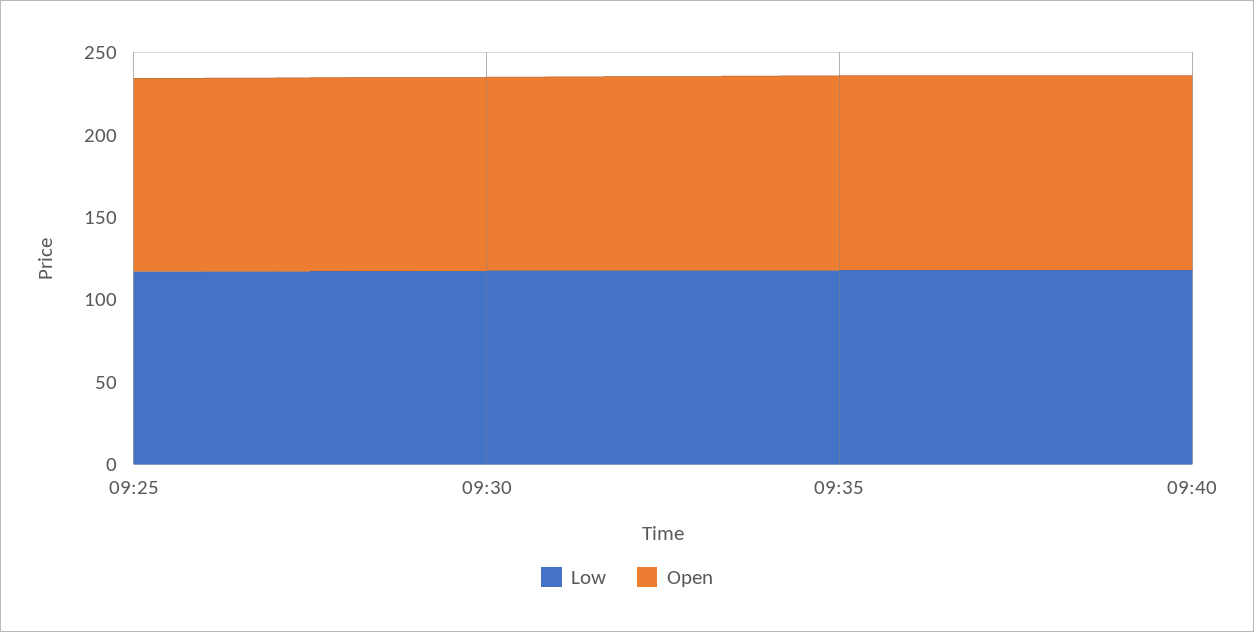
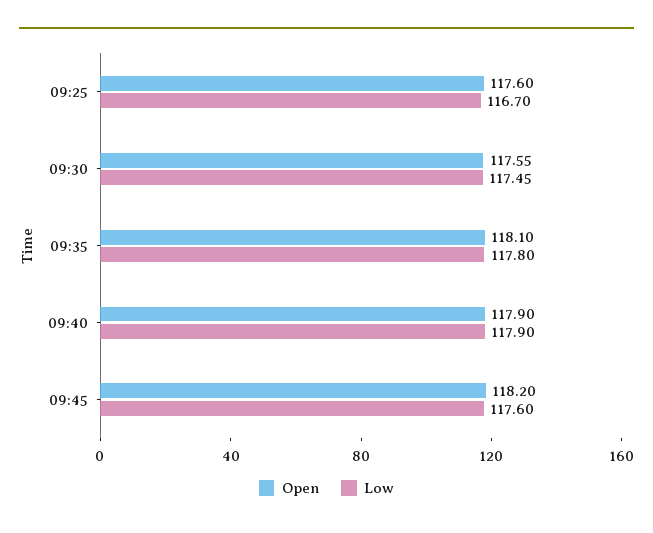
Open, 09:45: none -> 118.2
Low, 09:45: none -> 117.6

